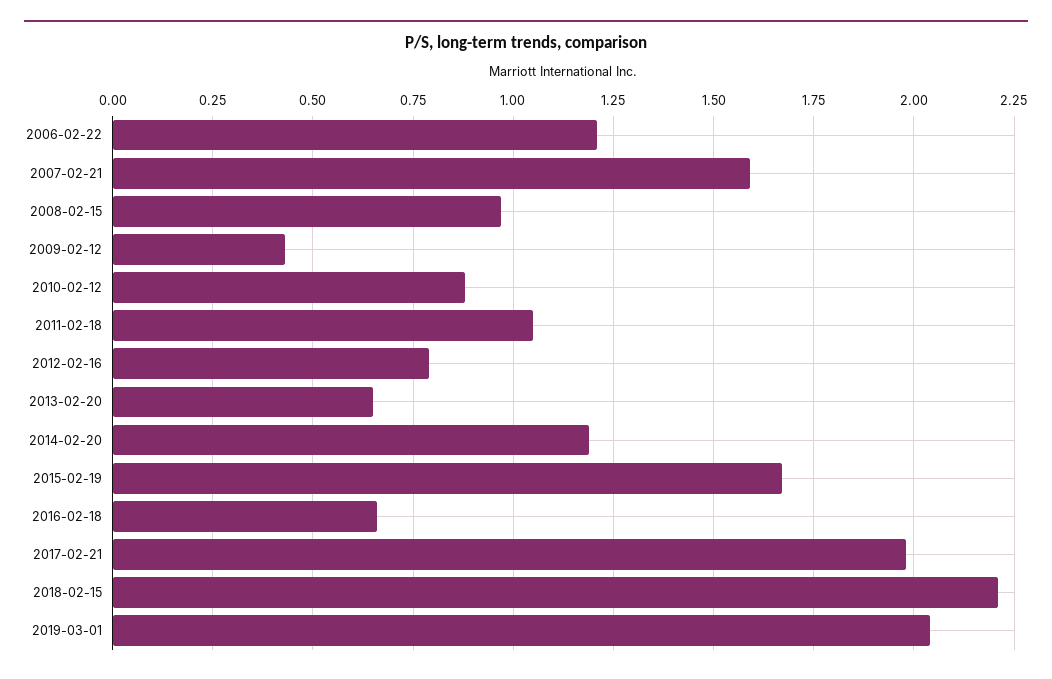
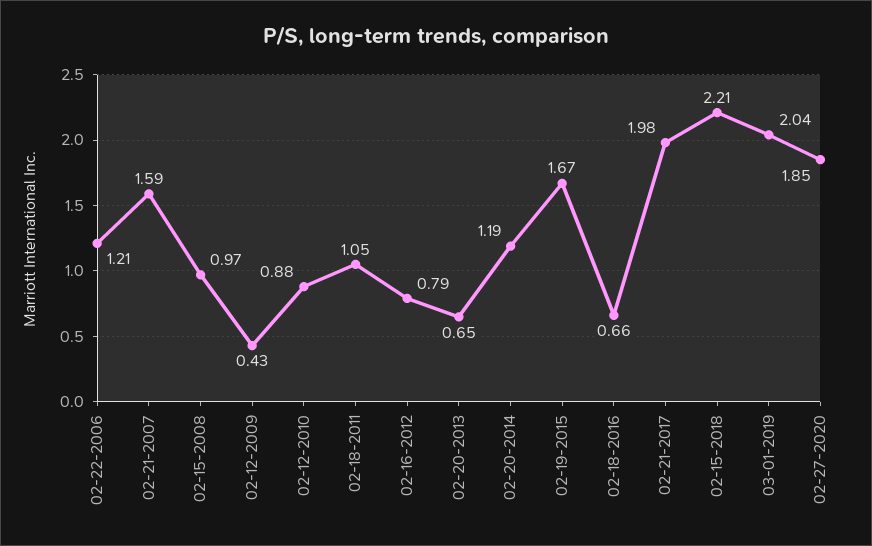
02-27-2020: none -> 1.85

